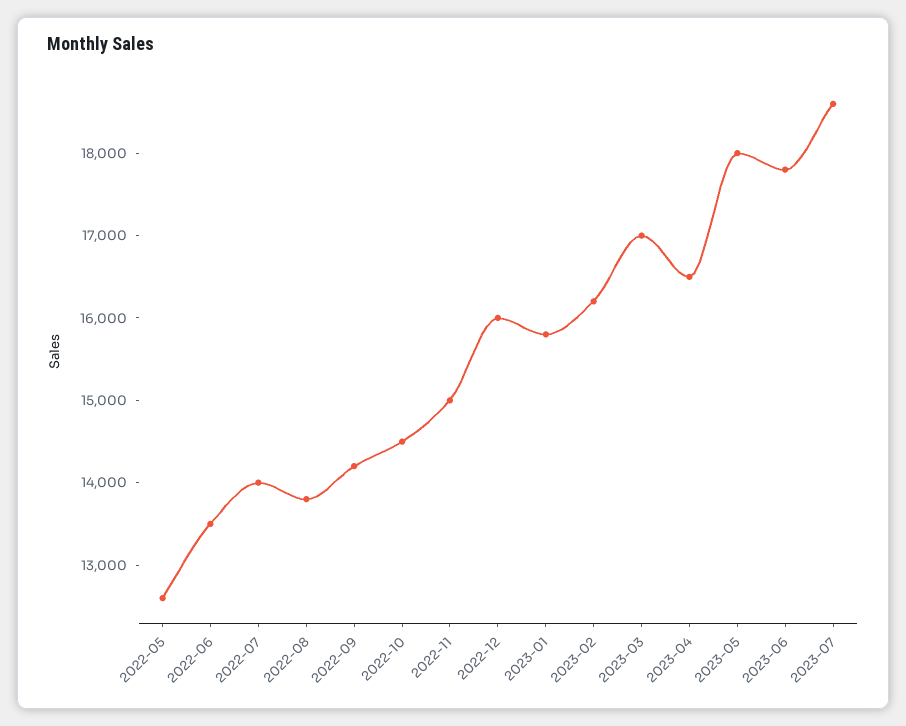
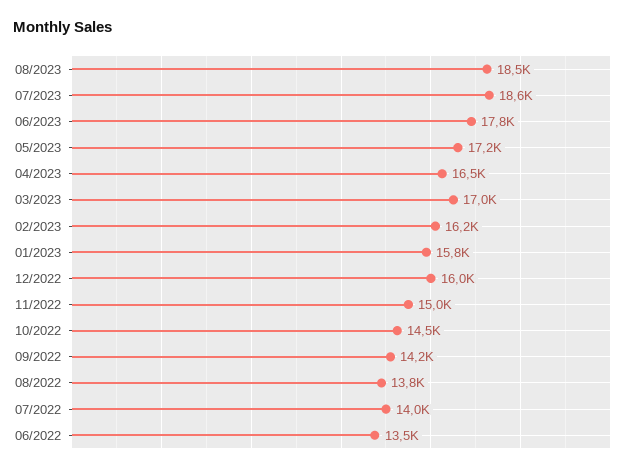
2022-05: 12600 -> none
2023-05: 18000 -> 17200
08/2023: none -> 18500

